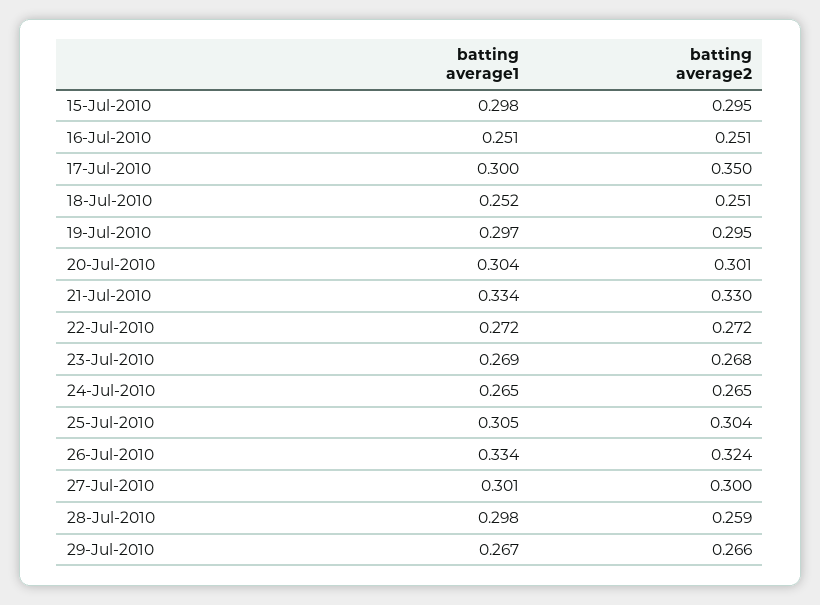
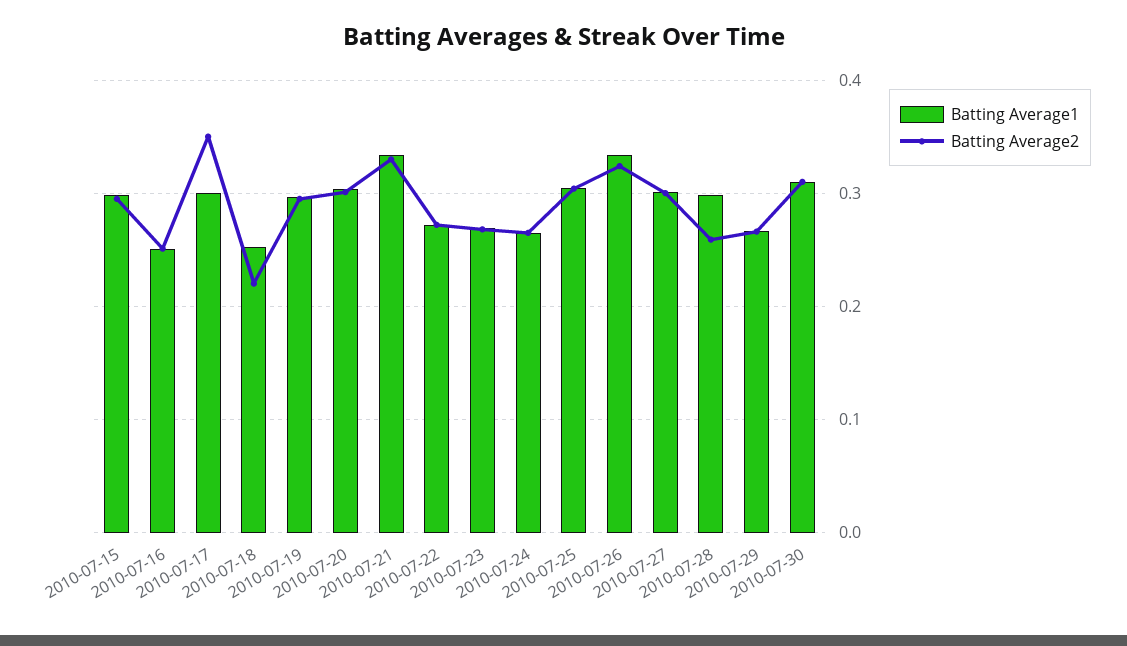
batting average2, 18-Jul-2010: 0.251 -> 0.22
batting average1, 2010-07-30: none -> 0.31
batting average2, 2010-07-30: none -> 0.31

